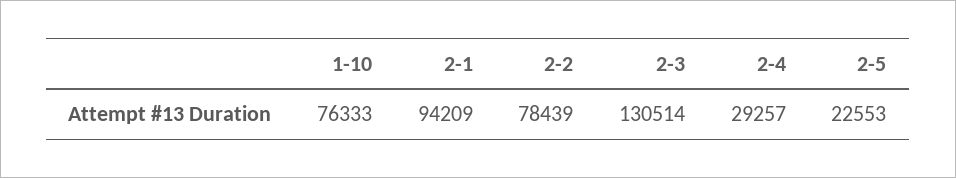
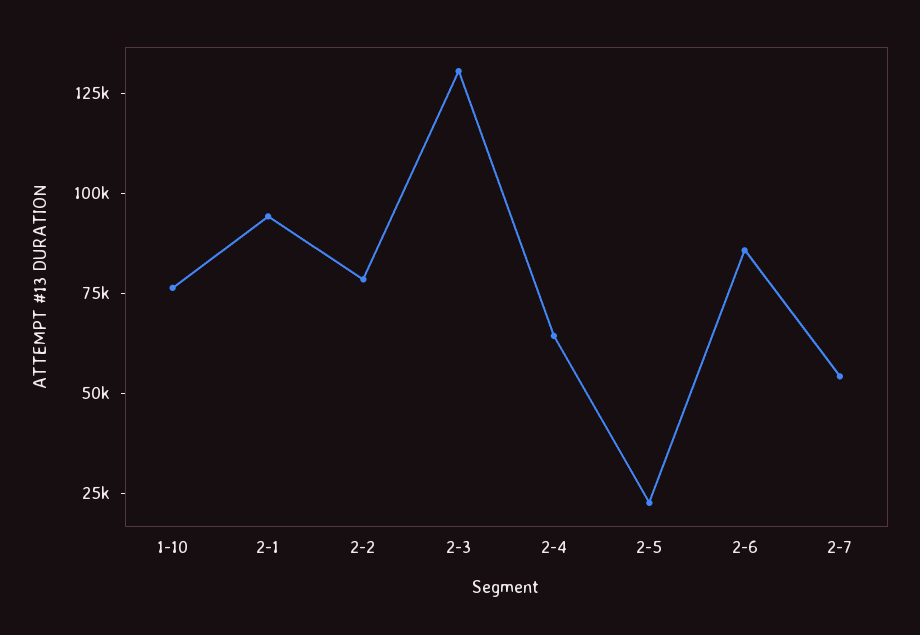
2-4: 29257 -> 65000
2-6: none -> 85000
2-7: none -> 55000

